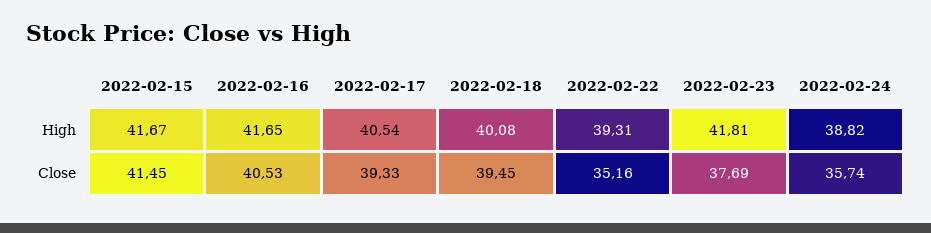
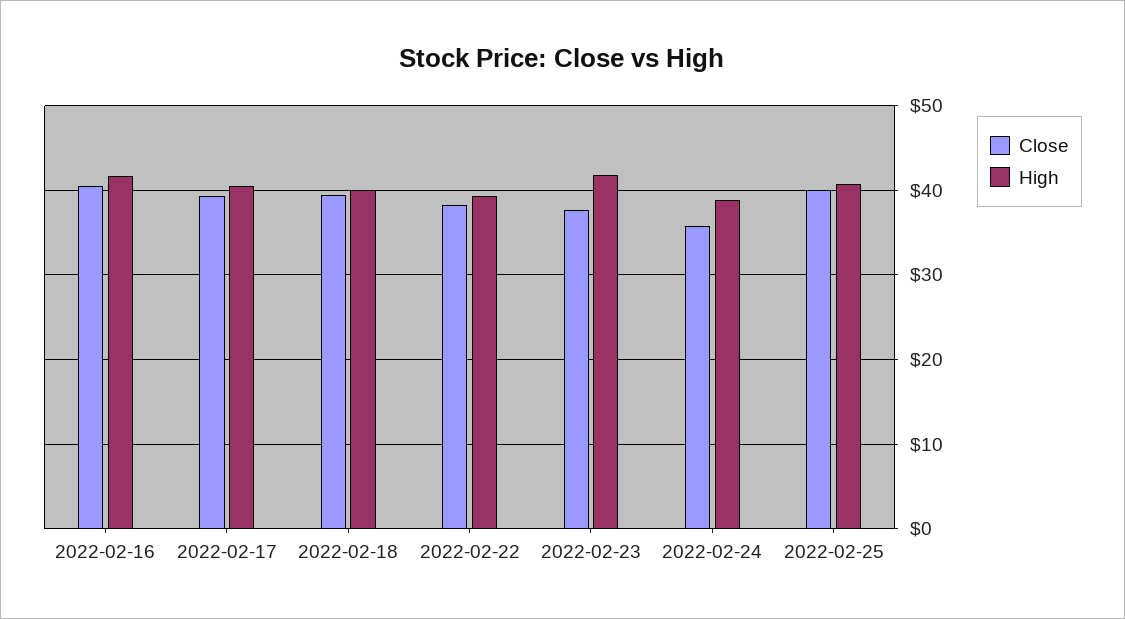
High, 2022-02-15: 41.67 -> none
Close, 2022-02-15: 41.45 -> none
Close, 2022-02-22: 35.16 -> 38
Close, 2022-02-25: none -> 40
High, 2022-02-25: none -> 41

